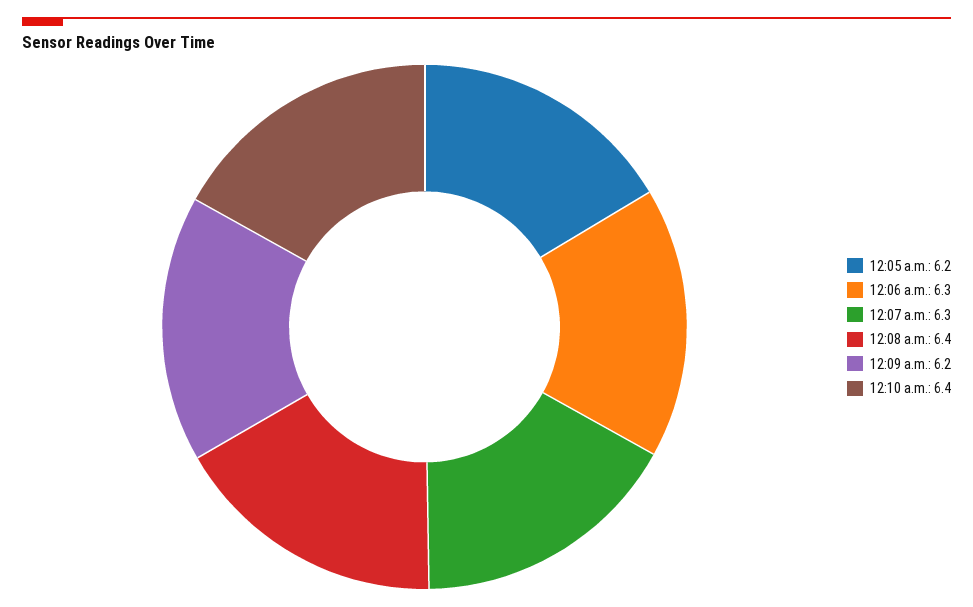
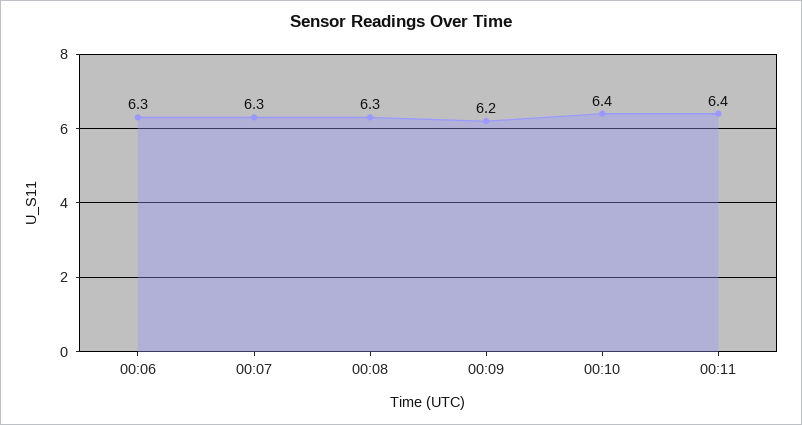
12:05 a.m.: 6.2 -> none
12:08 a.m.: 6.4 -> 6.3
00:11: none -> 6.4

